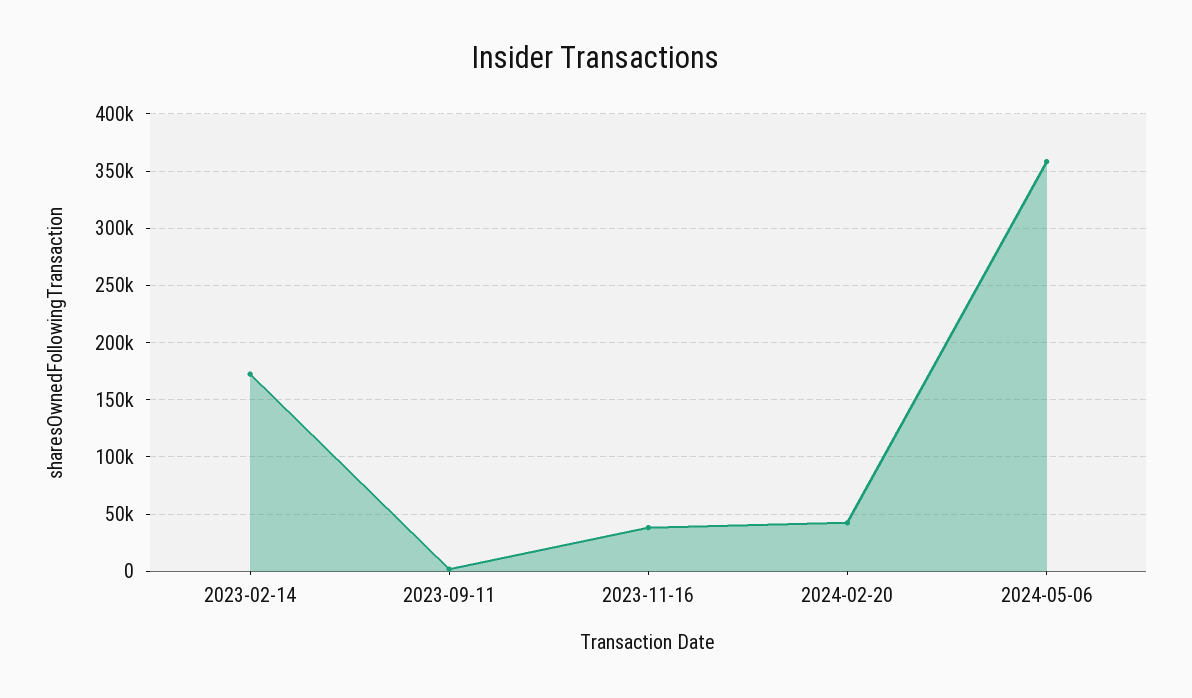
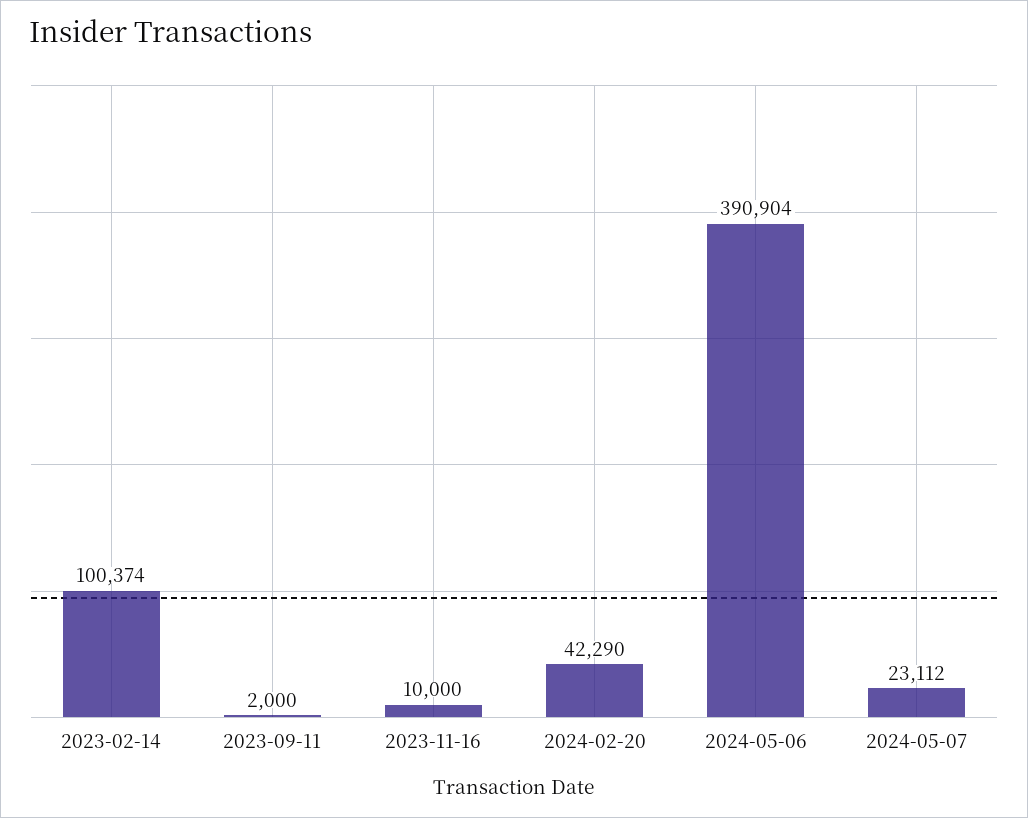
2023-02-14: 170000 -> 100374
2023-11-16: 40000 -> 10000
2024-05-06: 360000 -> 390904
2024-05-07: none -> 23112

